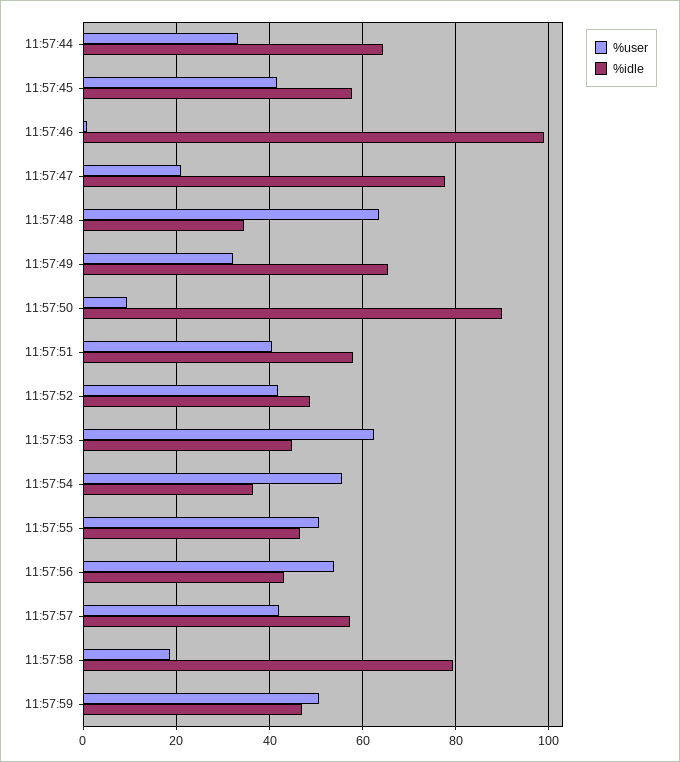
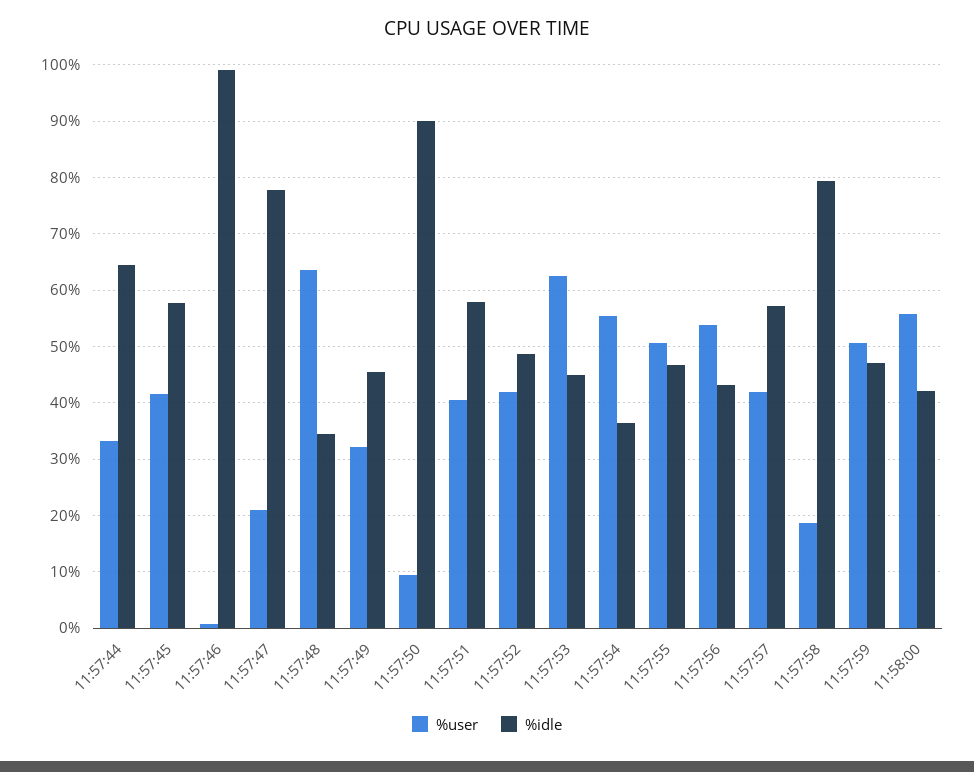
%idle, 11:57:49: 66 -> 46
%user, 11:58:00: none -> 56
%idle, 11:58:00: none -> 42

